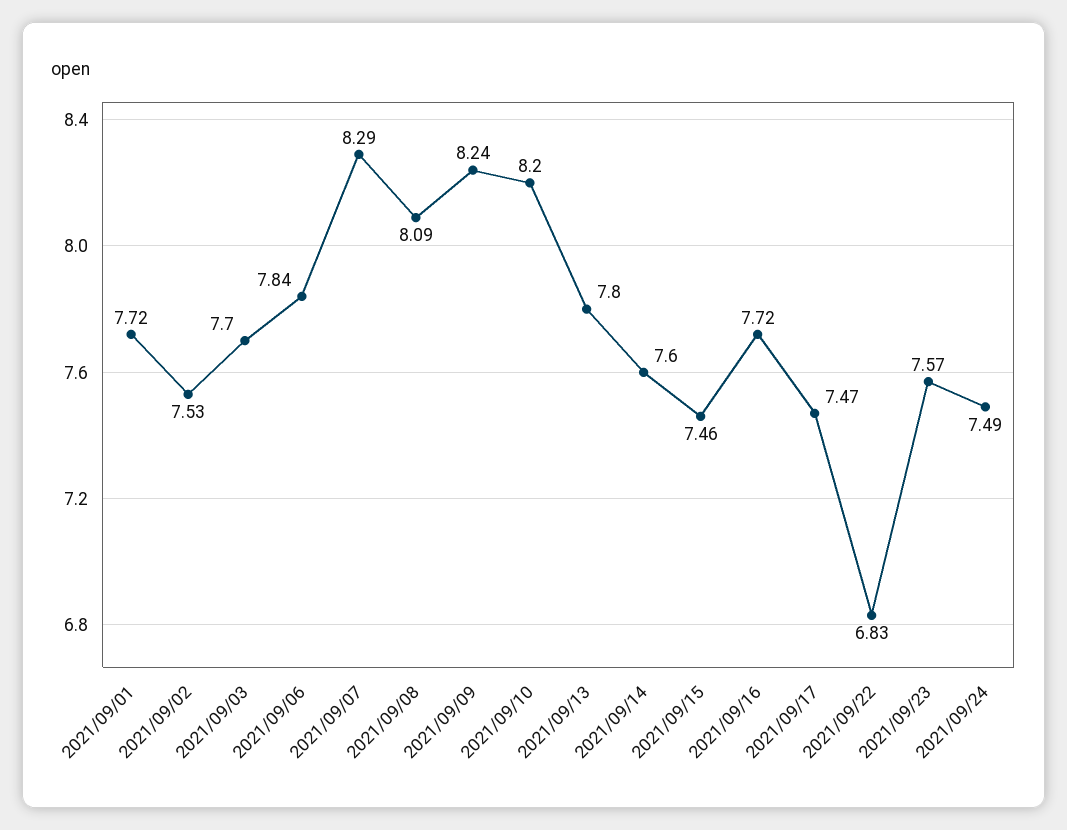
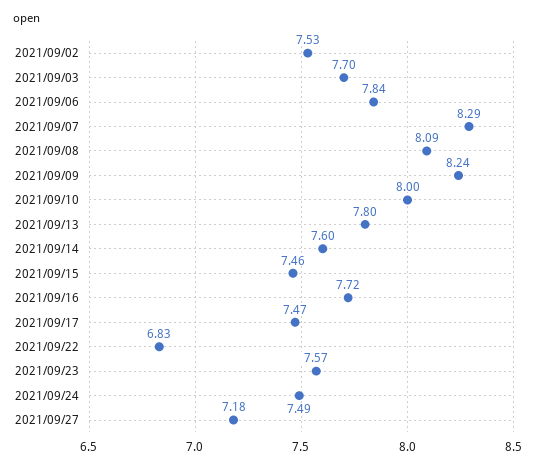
2021/09/01: 7.72 -> none
2021/09/10: 8.2 -> 8
2021/09/27: none -> 7.18

